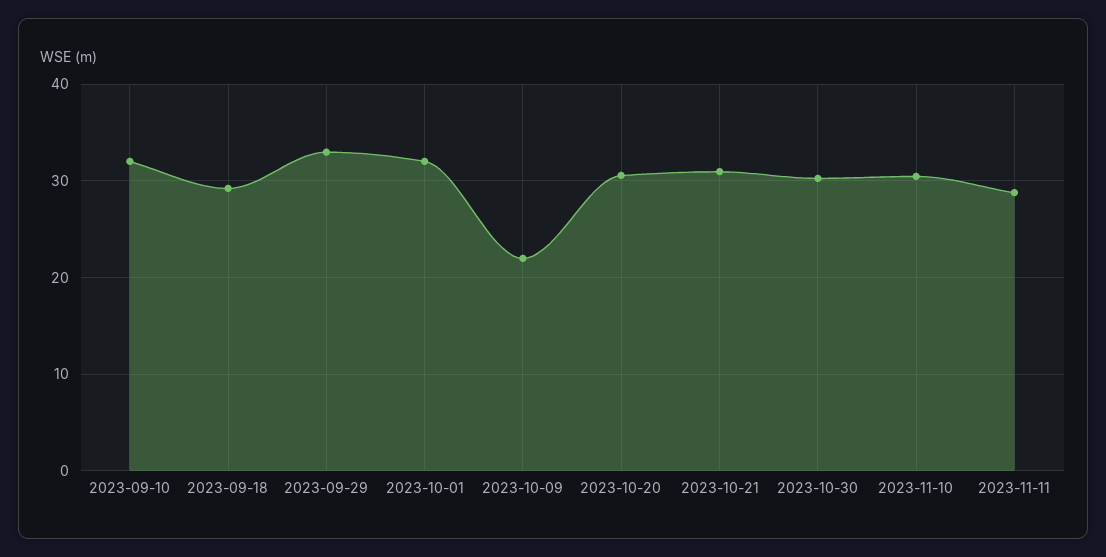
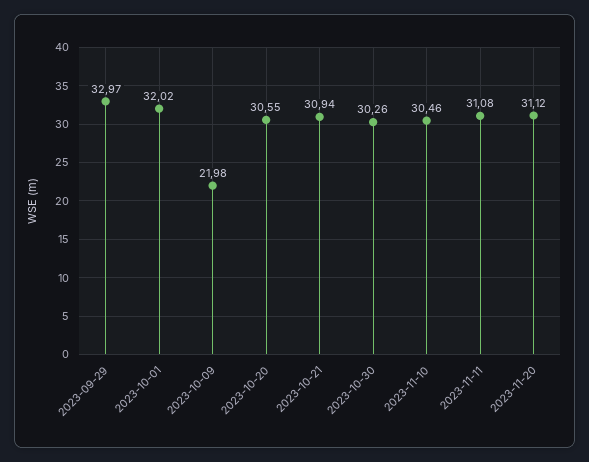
2023-09-10: 32 -> none
2023-09-18: 29 -> none
2023-11-11: 29 -> 31.08
2023-11-20: none -> 31.12

